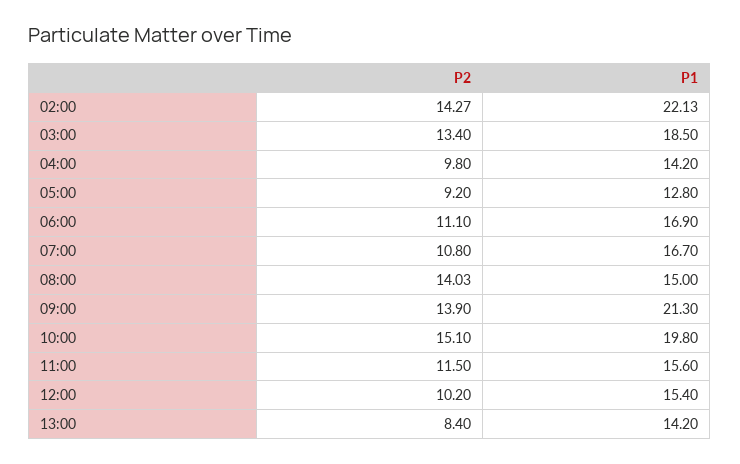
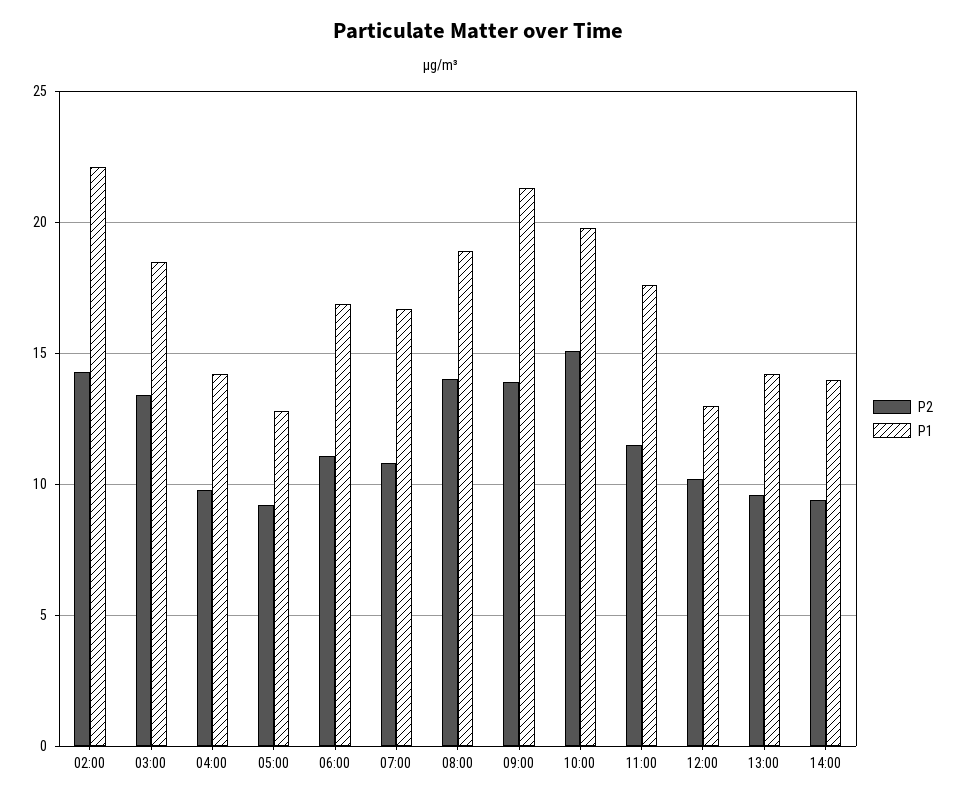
P1, 08:00: 15 -> 19
P1, 11:00: 15.6 -> 17.5
P1, 12:00: 15.4 -> 13
P2, 13:00: 8.4 -> 9.5
P2, 14:00: none -> 9.5
P1, 14:00: none -> 14

